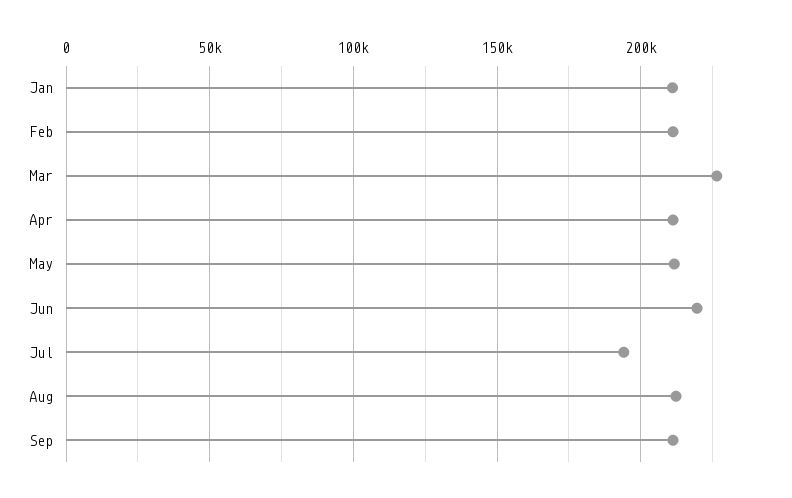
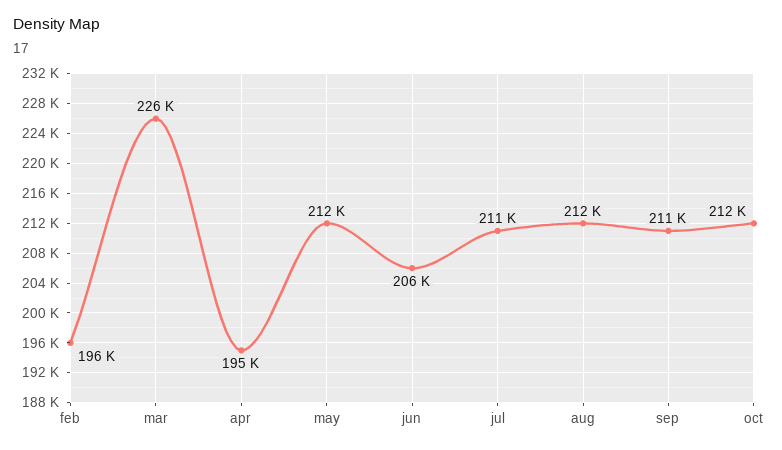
Jan: 210000 -> none
Feb: 210000 -> 196000
Apr: 210000 -> 195000
Jun: 220000 -> 206000
Jul: 195000 -> 211000
oct: none -> 212000

